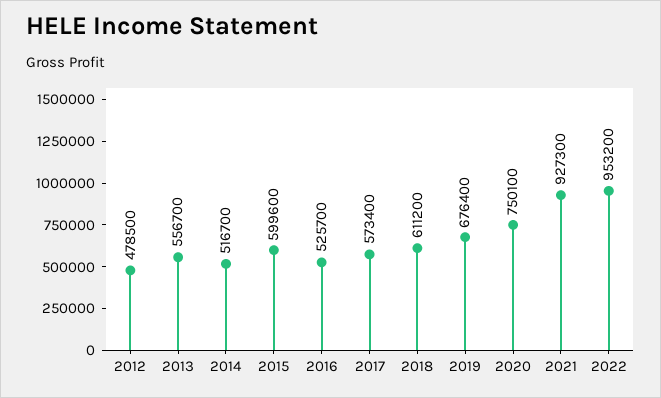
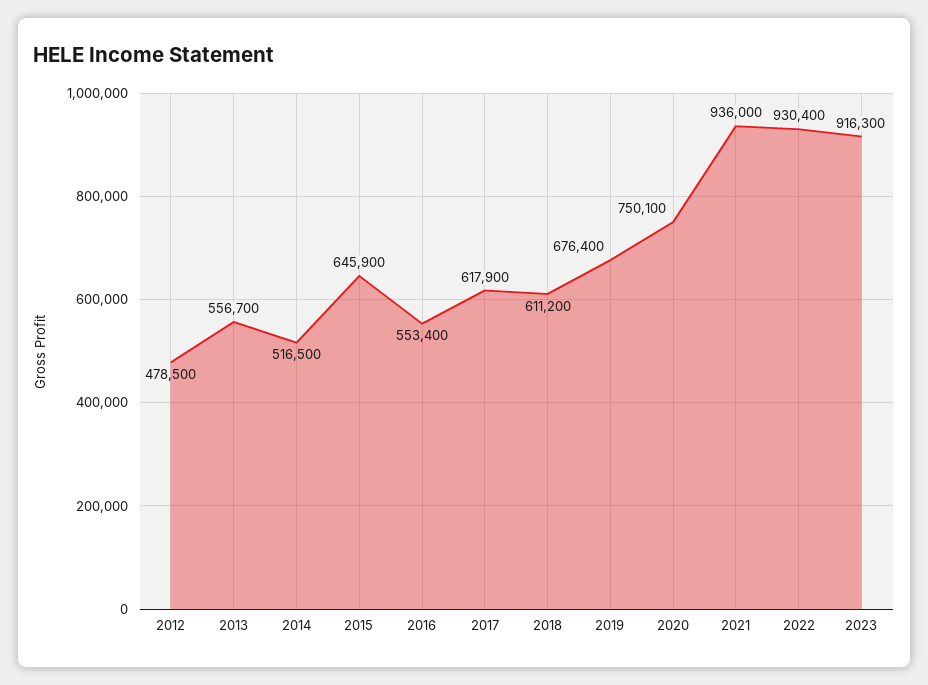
2014: 516700 -> 516500
2015: 599600 -> 645900
2016: 525700 -> 553400
2017: 573400 -> 617900
2021: 927300 -> 936000
2022: 953200 -> 930400
2023: none -> 916300

